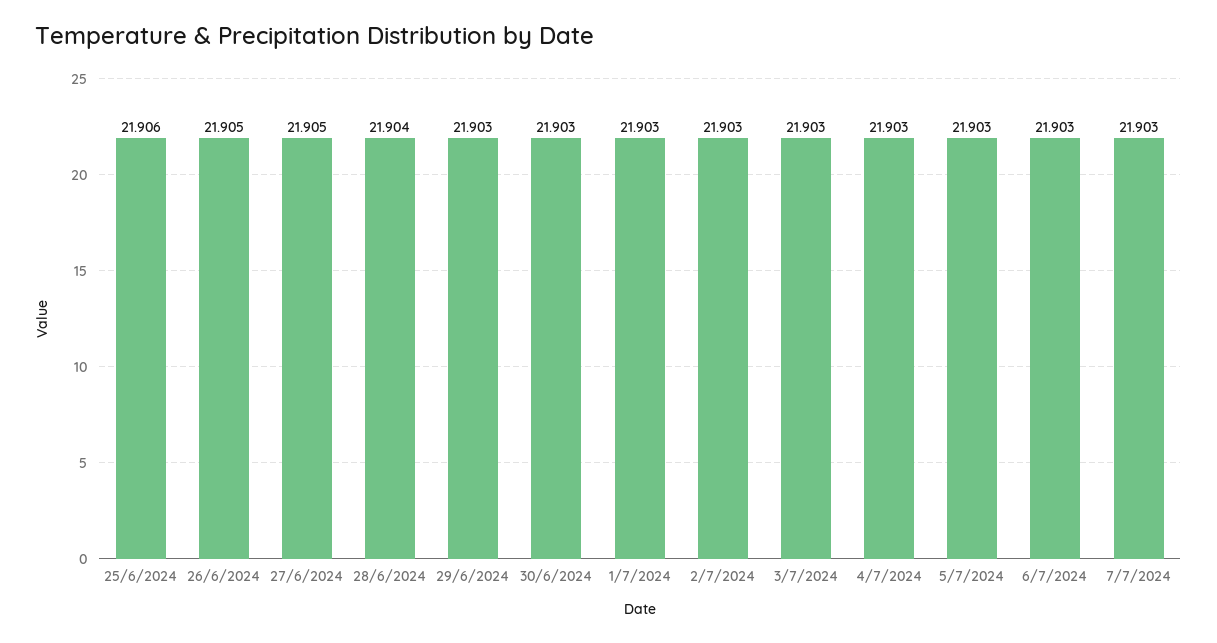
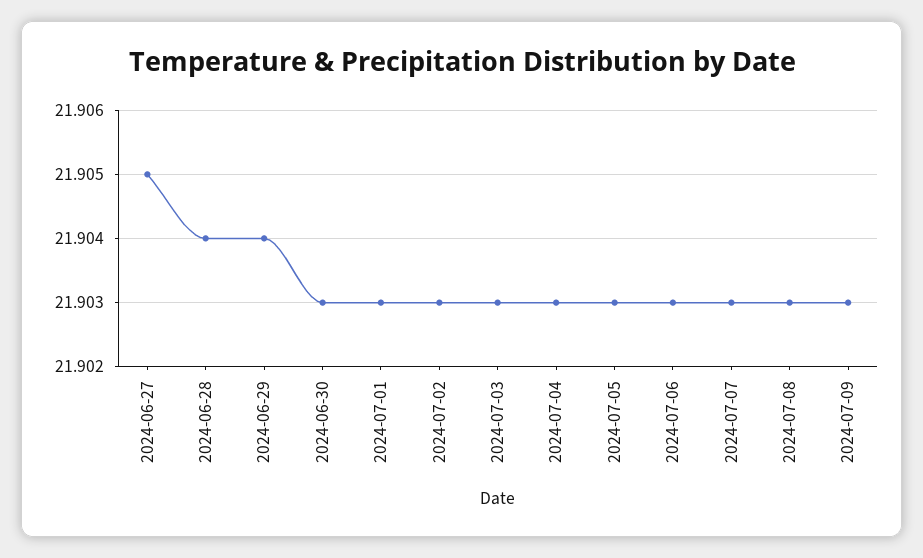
25/6/2024: 21.906 -> none
26/6/2024: 21.905 -> none
29/6/2024: 21.903 -> 21.904
2024-07-08: none -> 21.903
2024-07-09: none -> 21.903

